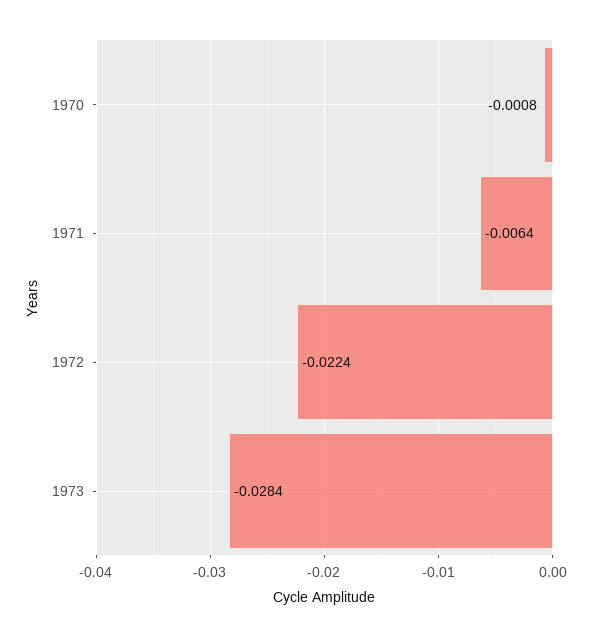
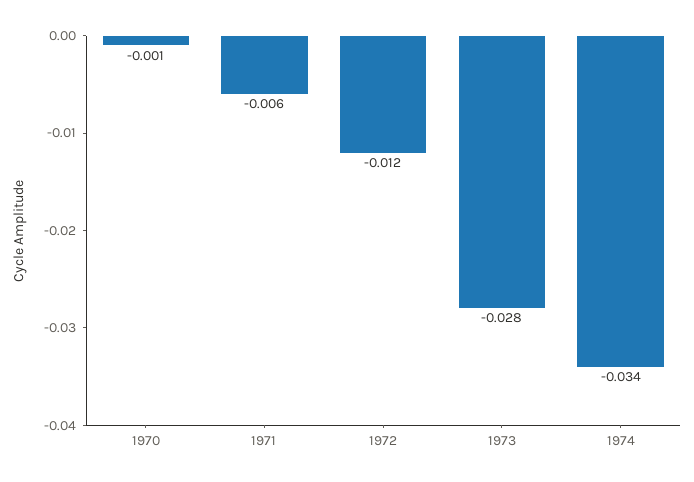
1972: -0.0224 -> -0.012
1974: none -> -0.034

